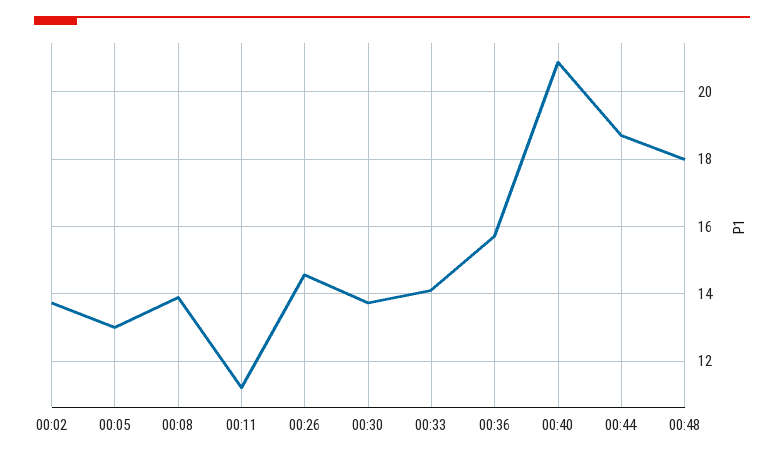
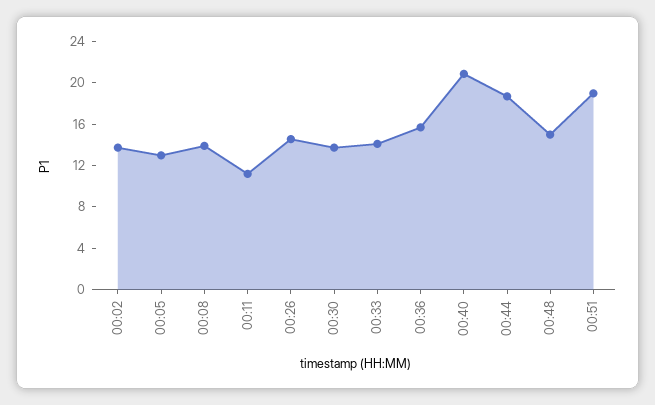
00:48: 18 -> 15
00:51: none -> 19

